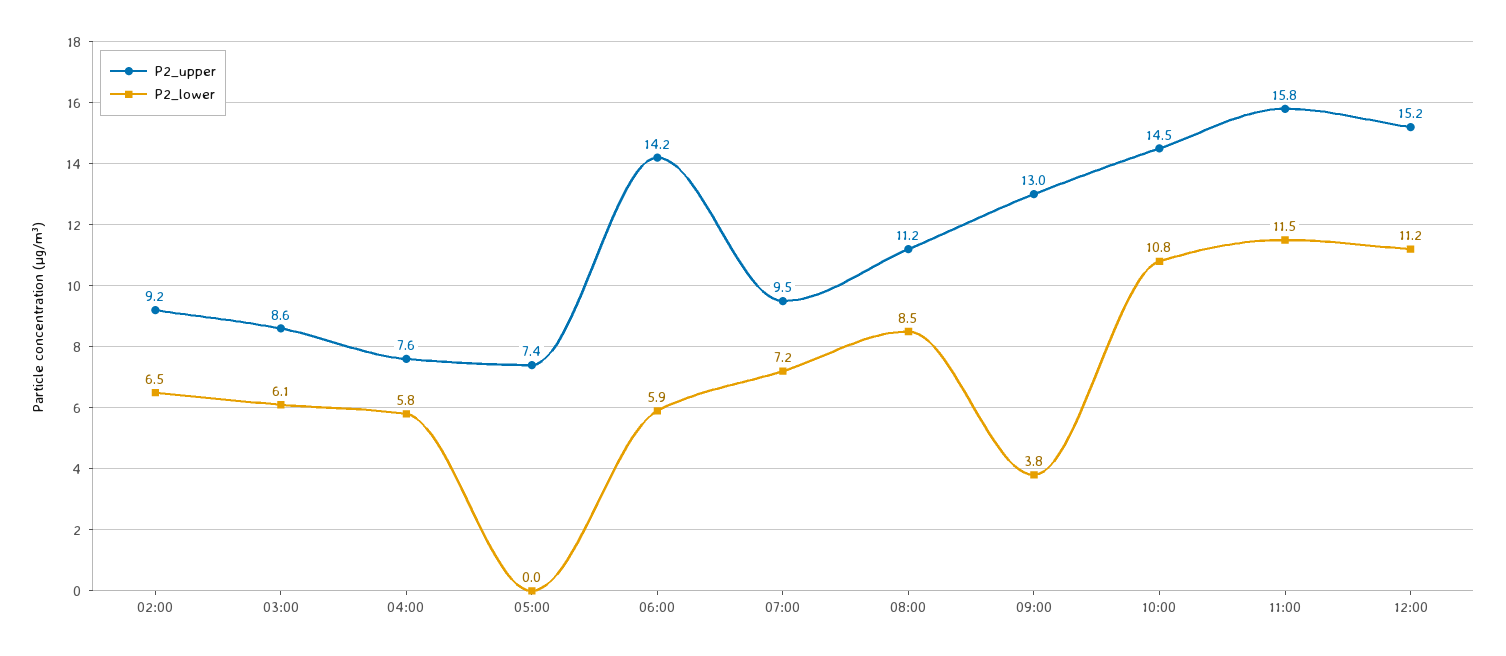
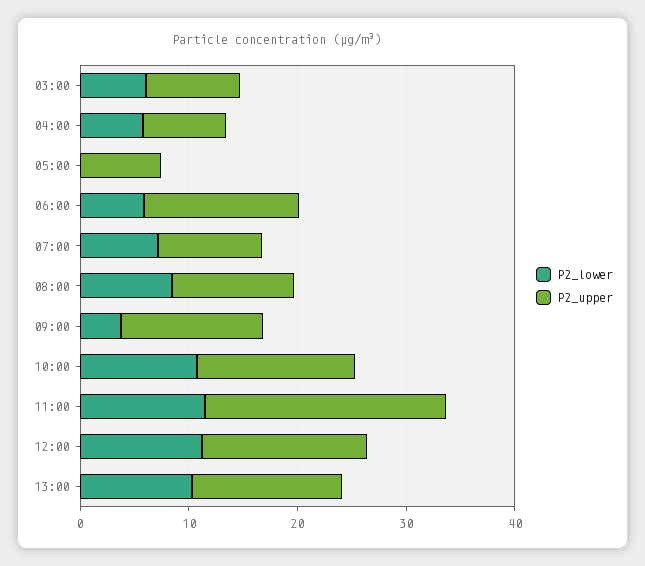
P2_upper, 02:00: 9.2 -> none
P2_lower, 02:00: 6.5 -> none
P2_upper, 11:00: 15.8 -> 22
P2_lower, 13:00: none -> 10
P2_upper, 13:00: none -> 14

